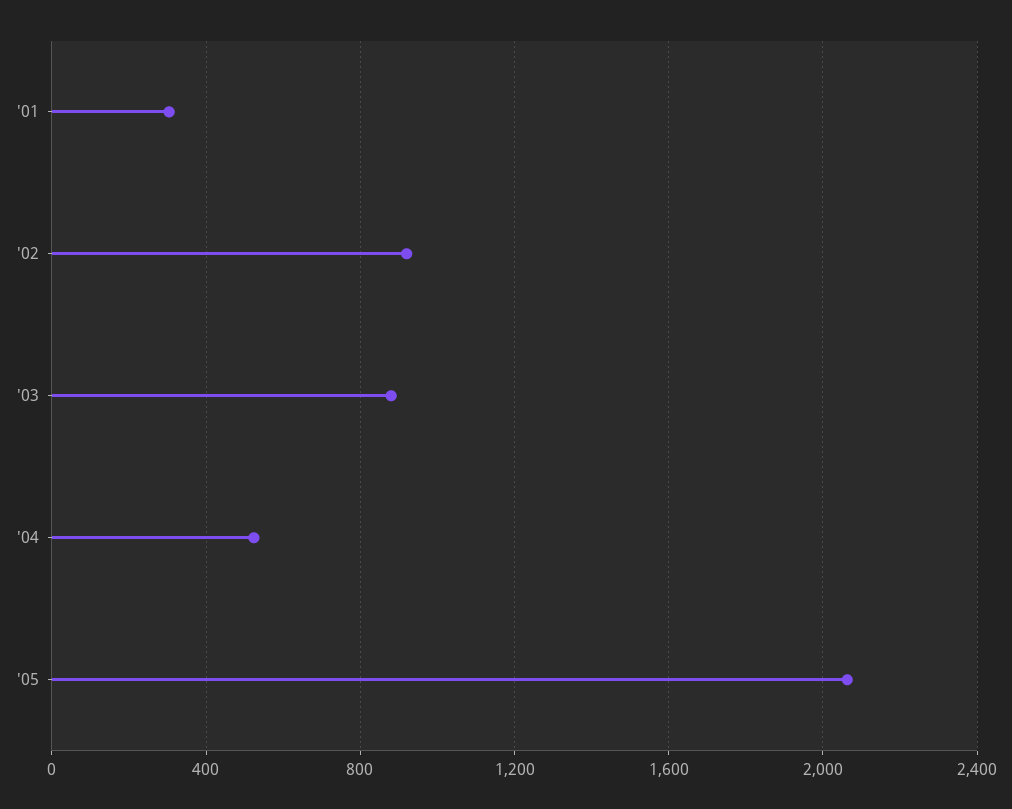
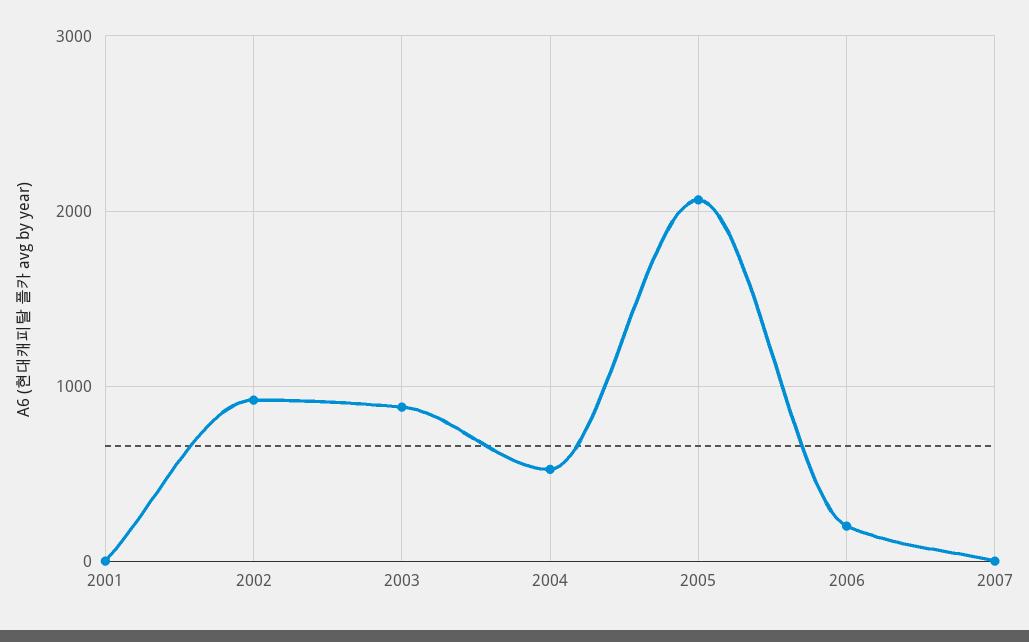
'01: 300 -> 0
2006: none -> 200
2007: none -> 0

